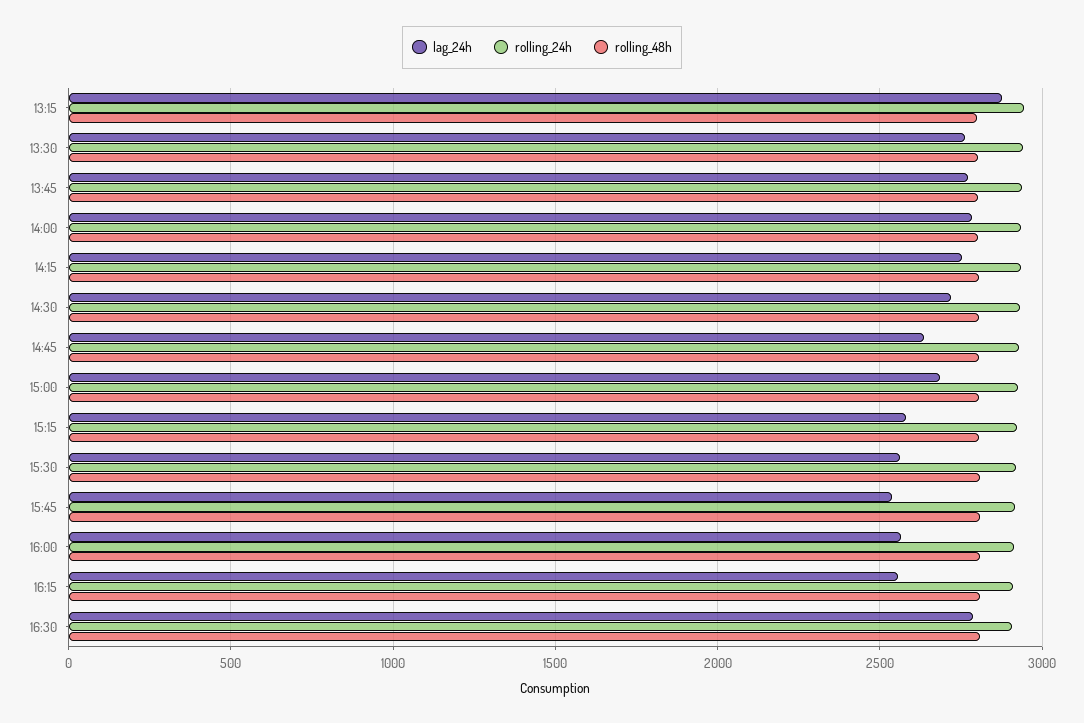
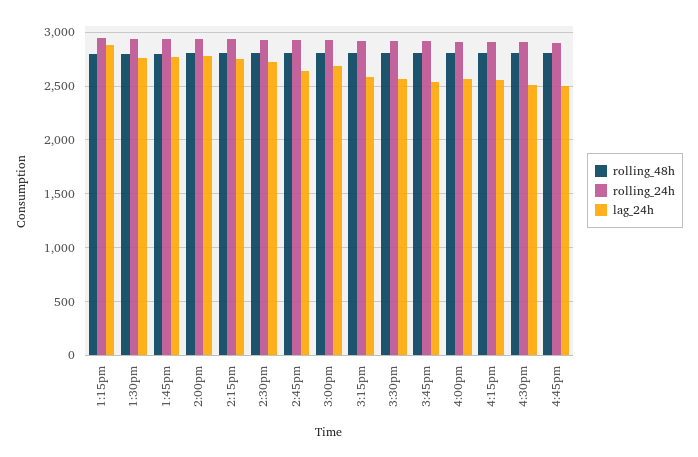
lag_24h, 16:30: 2800 -> 2500
rolling_48h, 4:45pm: none -> 2800
rolling_24h, 4:45pm: none -> 2900
lag_24h, 4:45pm: none -> 2500

